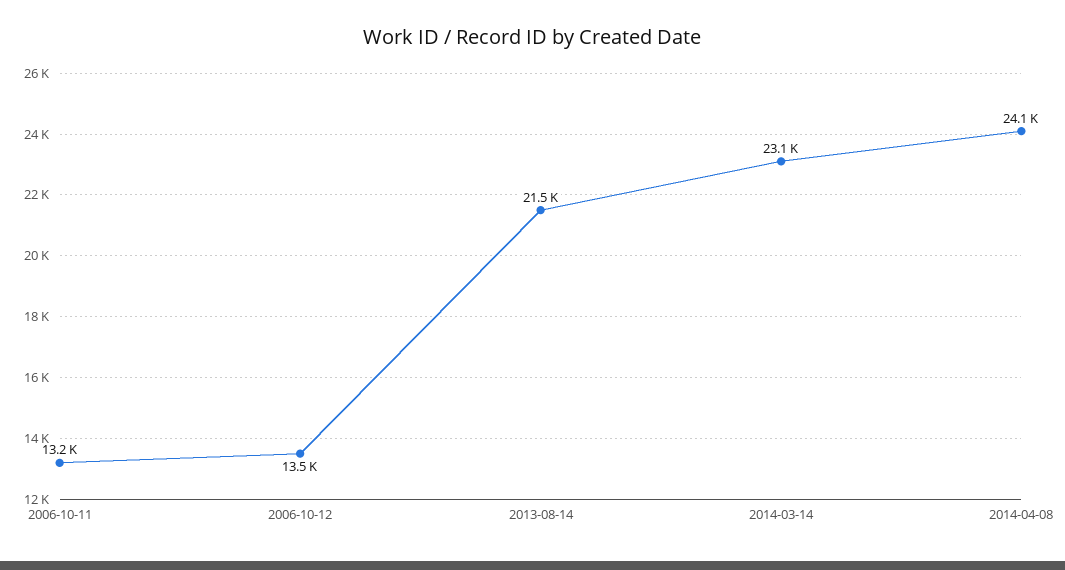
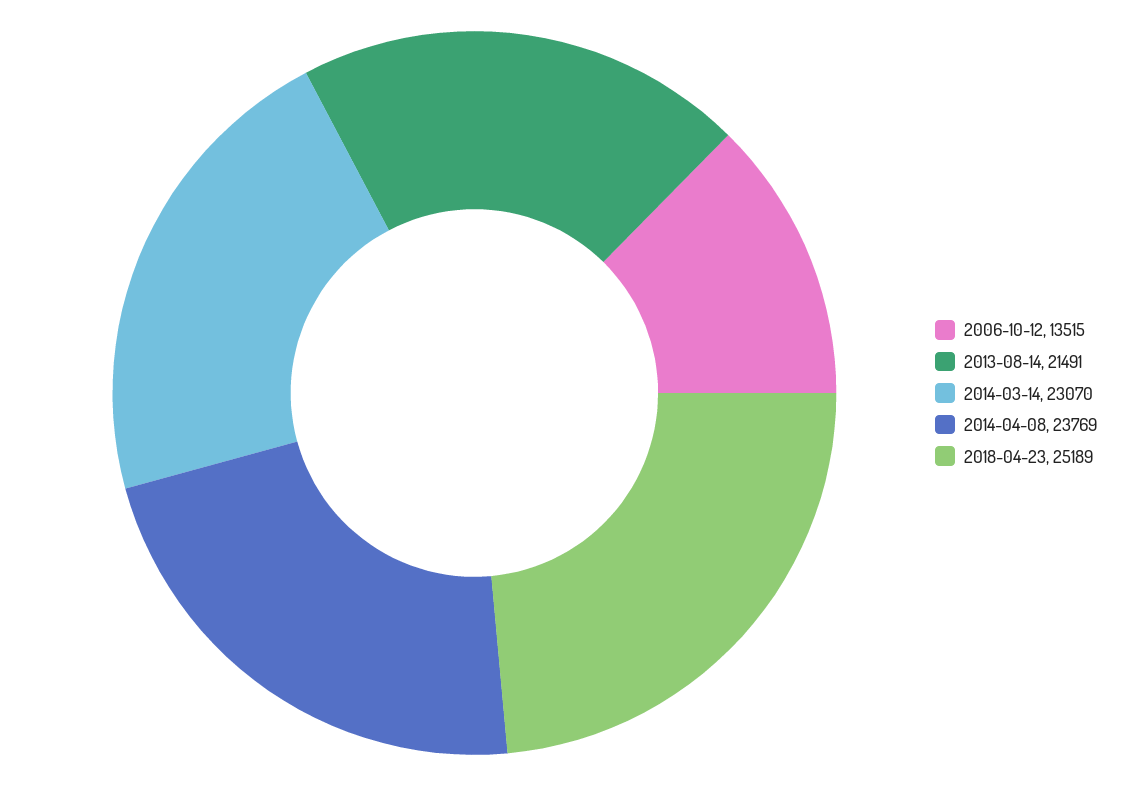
2006-10-11: 13200 -> none
2014-04-08: 24100 -> 23769
2018-04-23: none -> 25189

